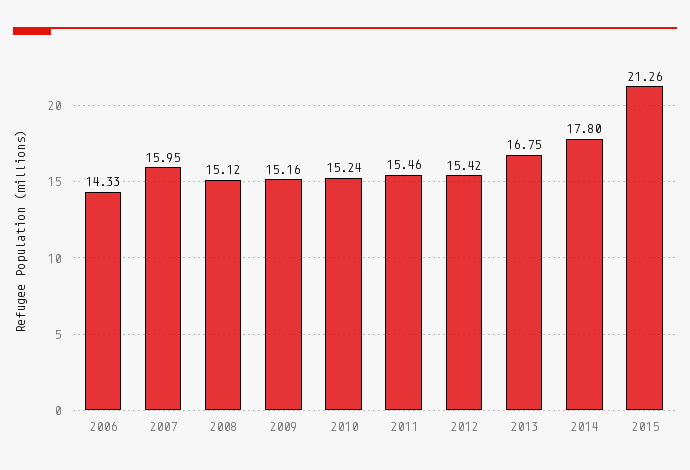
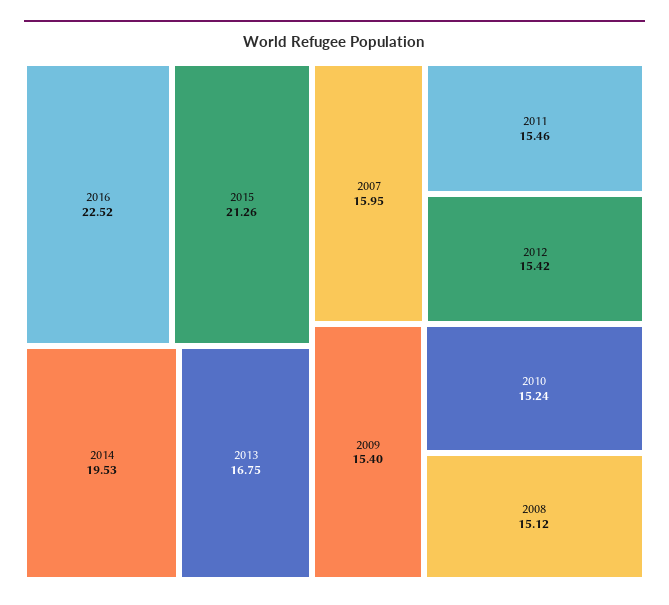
2006: 14.33 -> none
2009: 15.16 -> 15.4
2014: 17.8 -> 19.53
2016: none -> 22.52

